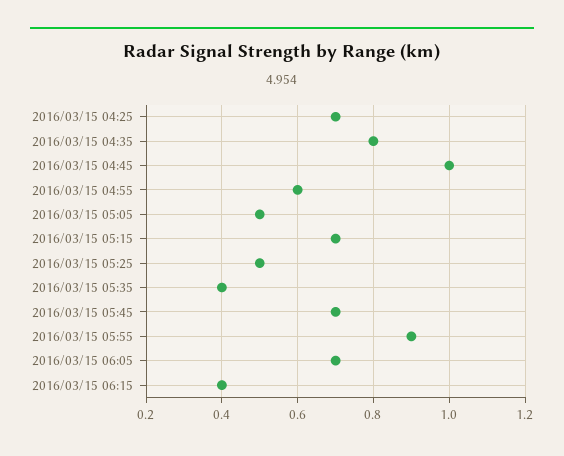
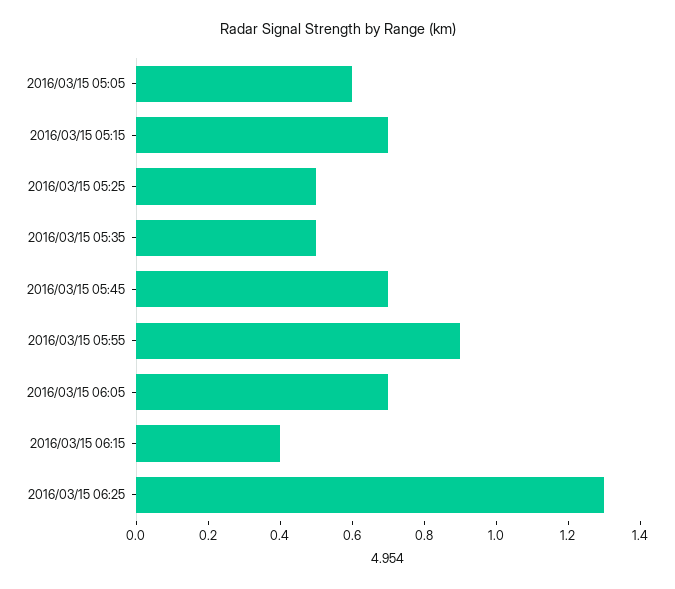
2016/03/15 04:25: 0.7 -> none
2016/03/15 04:35: 0.8 -> none
2016/03/15 04:45: 1 -> none
2016/03/15 04:55: 0.6 -> none
2016/03/15 05:05: 0.5 -> 0.6
2016/03/15 05:35: 0.4 -> 0.5
2016/03/15 06:25: none -> 1.3

